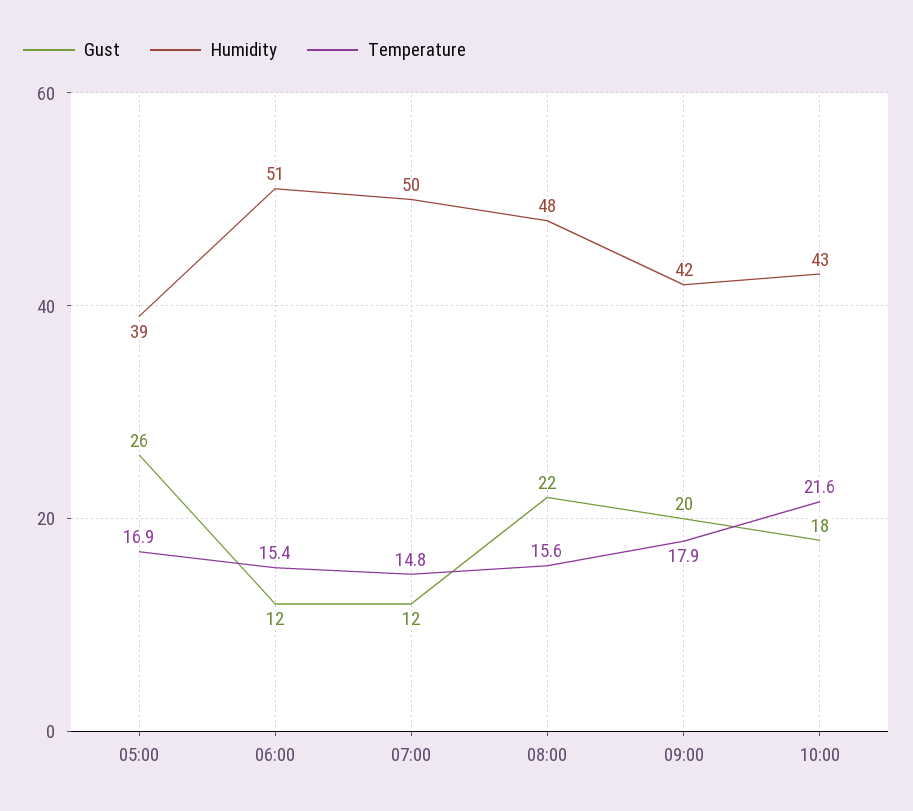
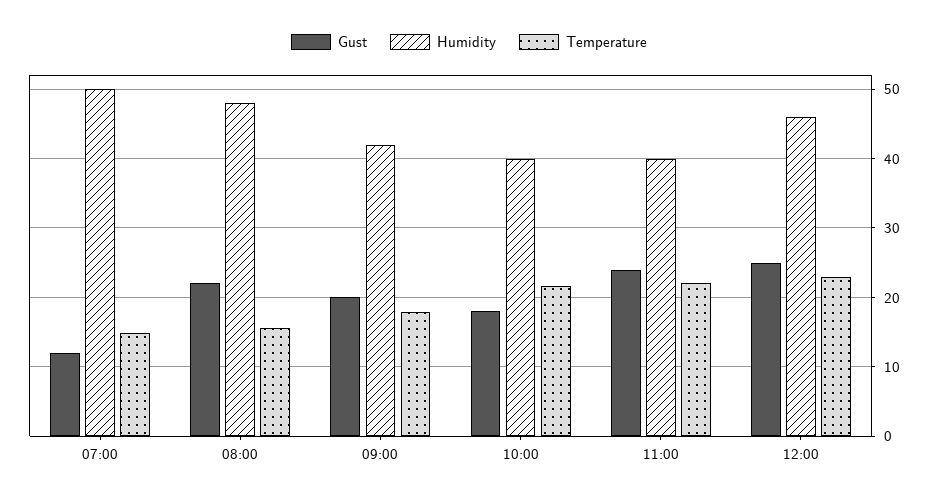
Gust, 05:00: 26 -> none
Humidity, 05:00: 39 -> none
Temperature, 05:00: 16.9 -> none
Gust, 06:00: 12 -> none
Humidity, 06:00: 51 -> none
Temperature, 06:00: 15.4 -> none
Humidity, 10:00: 43 -> 40
Gust, 11:00: none -> 24
Humidity, 11:00: none -> 40
Temperature, 11:00: none -> 22
Gust, 12:00: none -> 25
Humidity, 12:00: none -> 46
Temperature, 12:00: none -> 23

